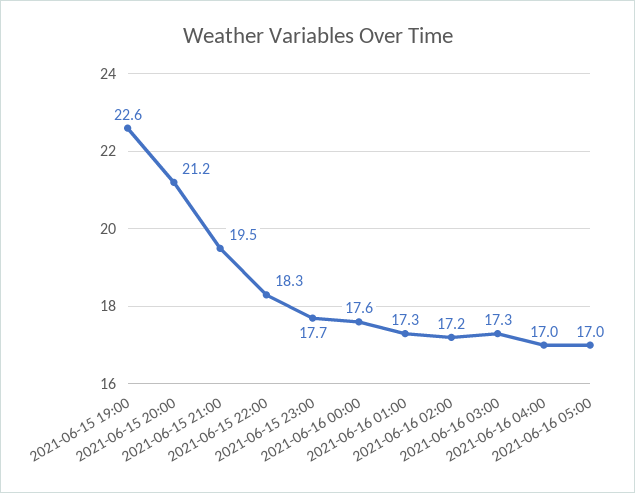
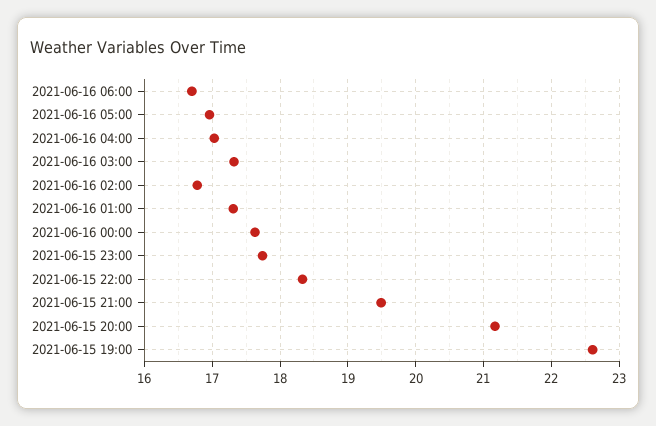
2021-06-16 02:00: 17.2 -> 16.8
2021-06-16 06:00: none -> 16.7

